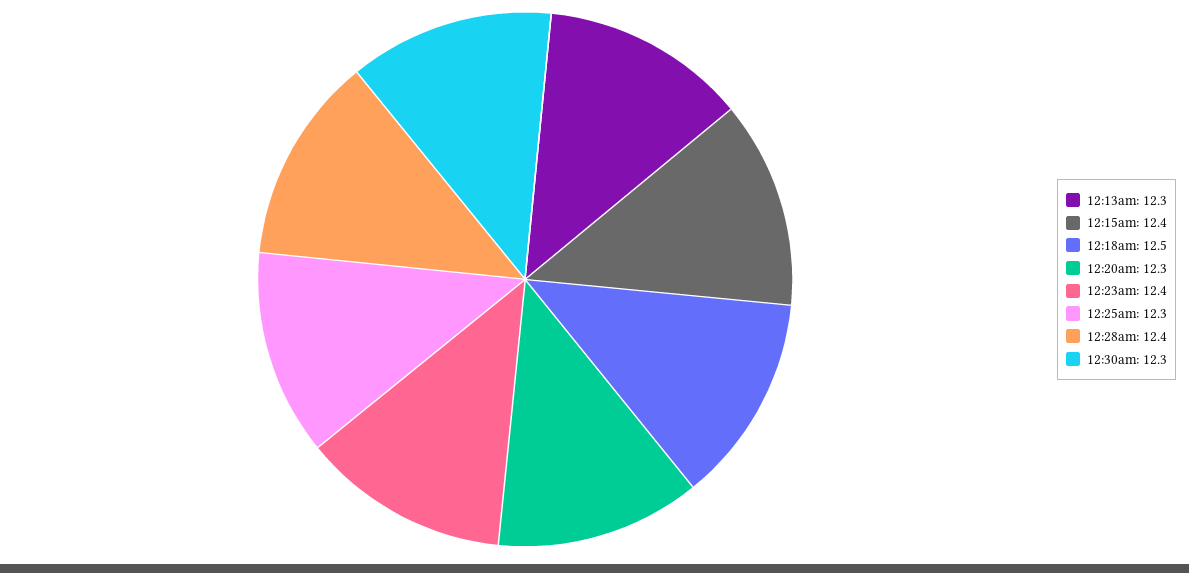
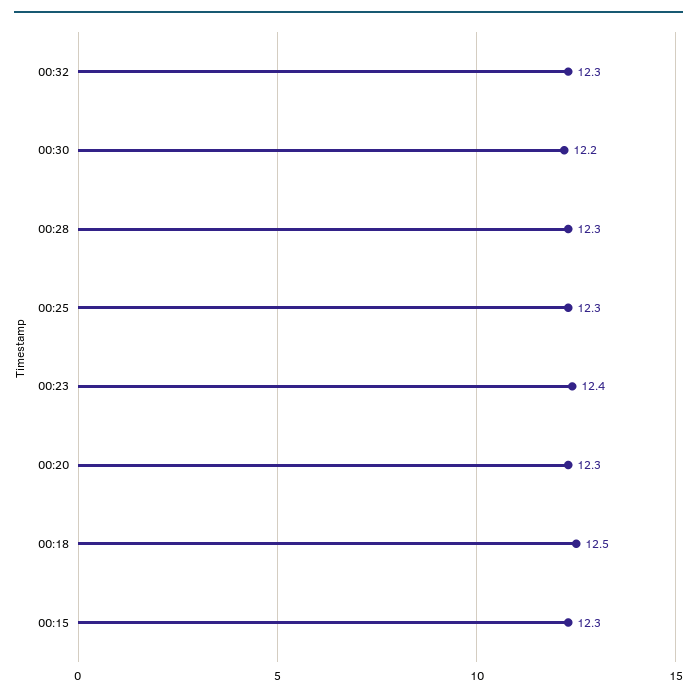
12:13am: 12.3 -> none
12:15am: 12.4 -> 12.3
12:28am: 12.4 -> 12.3
12:30am: 12.3 -> 12.2
00:32: none -> 12.3

